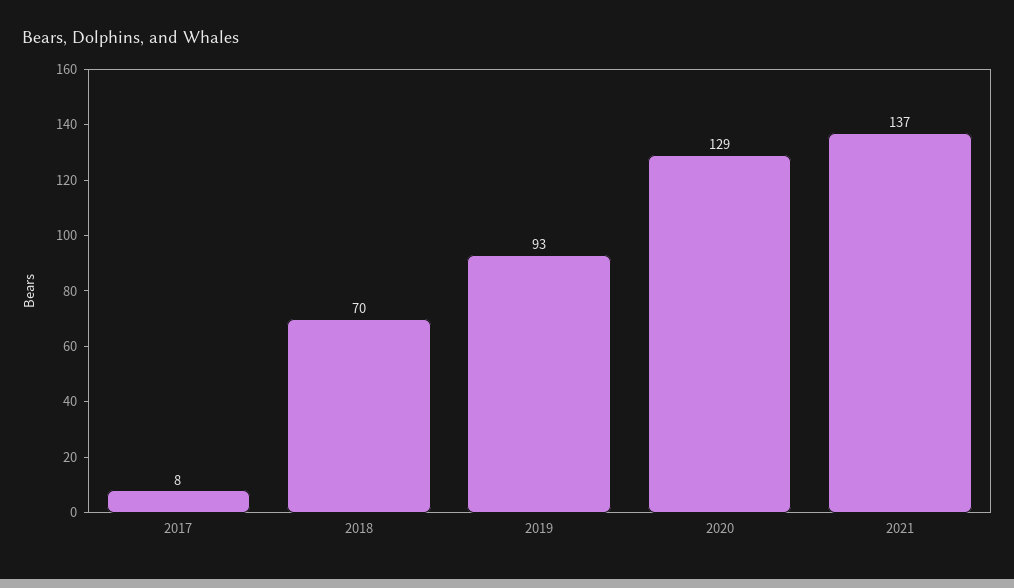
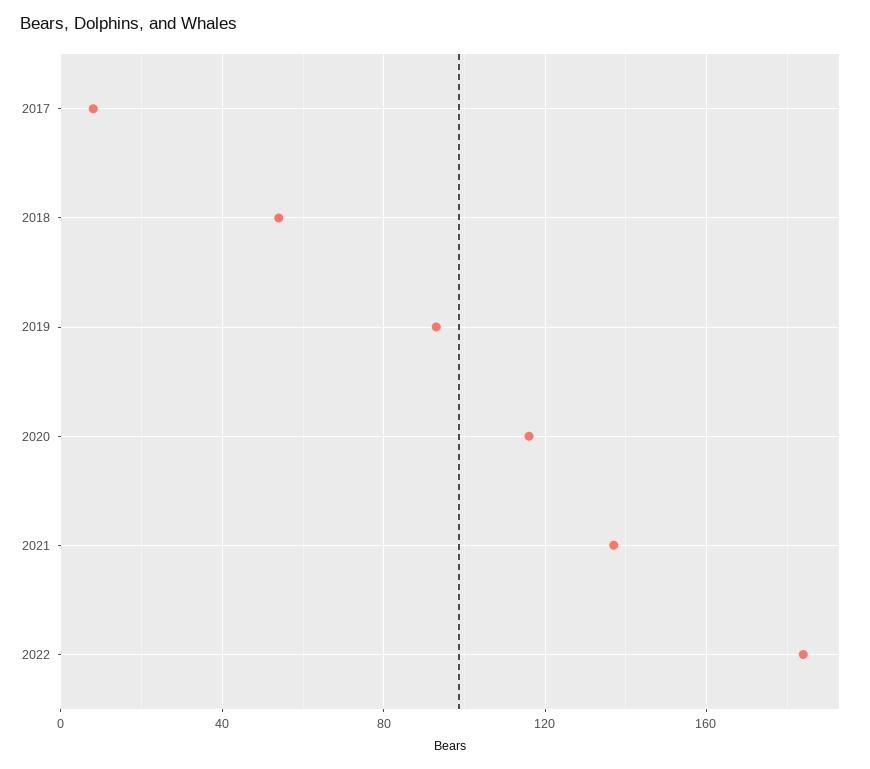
2018: 70 -> 55
2020: 129 -> 115
2022: none -> 185

